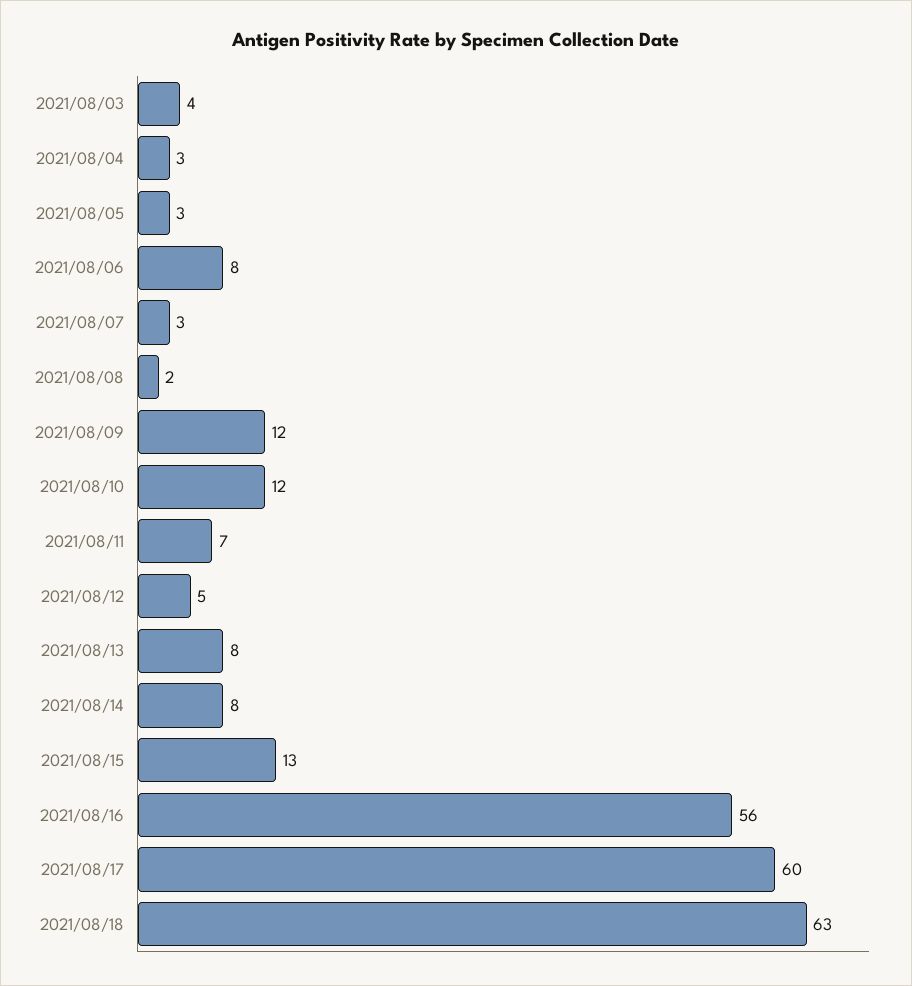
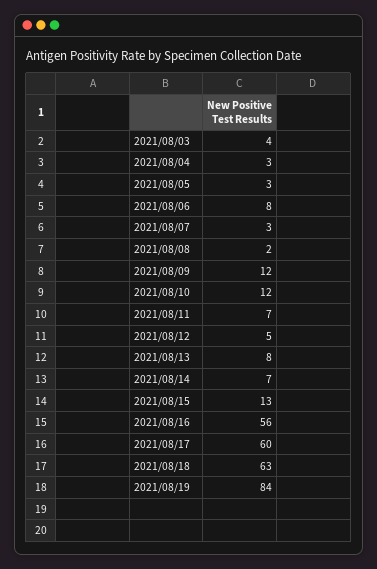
2021/08/14: 8 -> 7
2021/08/19: none -> 84

